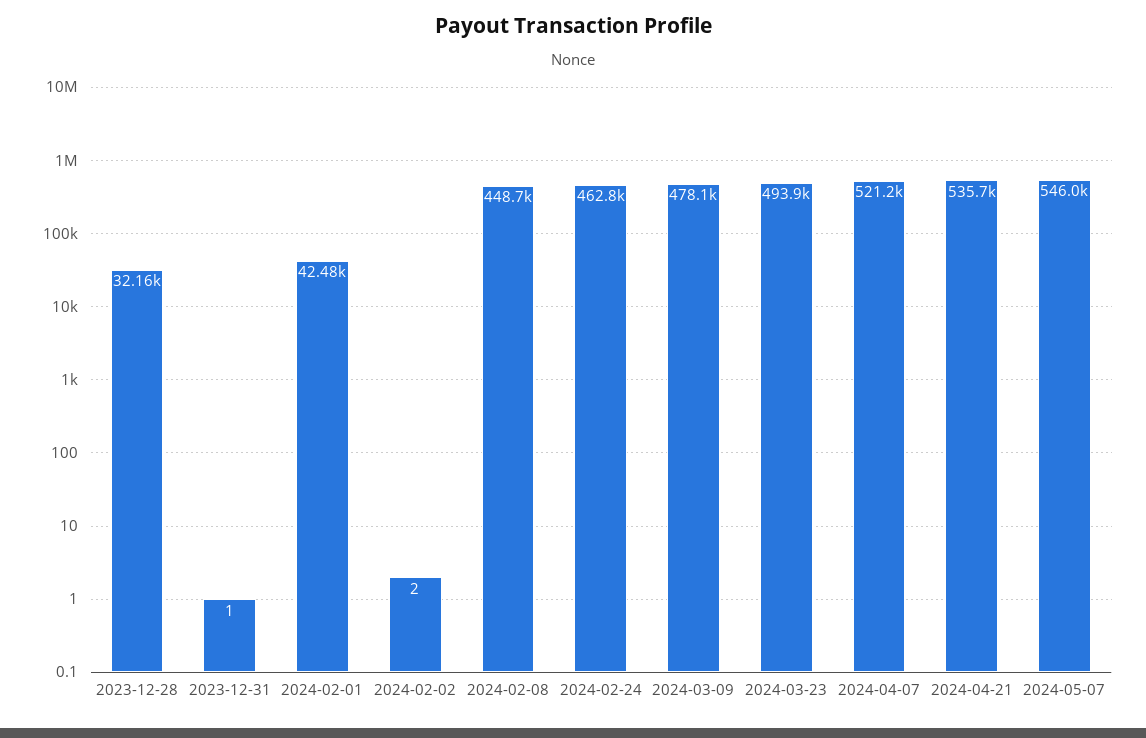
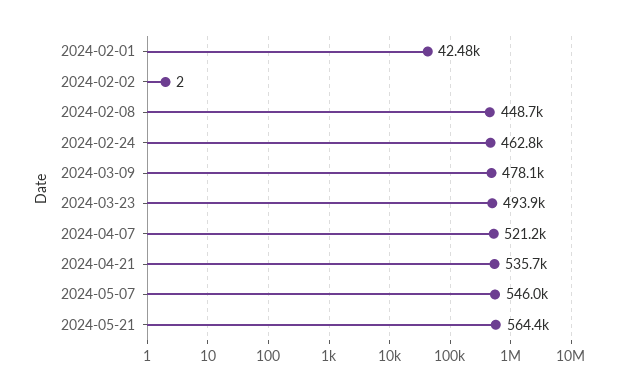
2023-12-28: 32160 -> none
2023-12-31: 1 -> none
2024-05-21: none -> 564400

